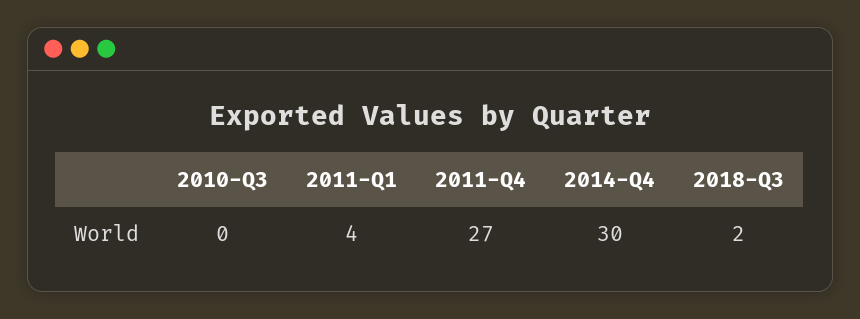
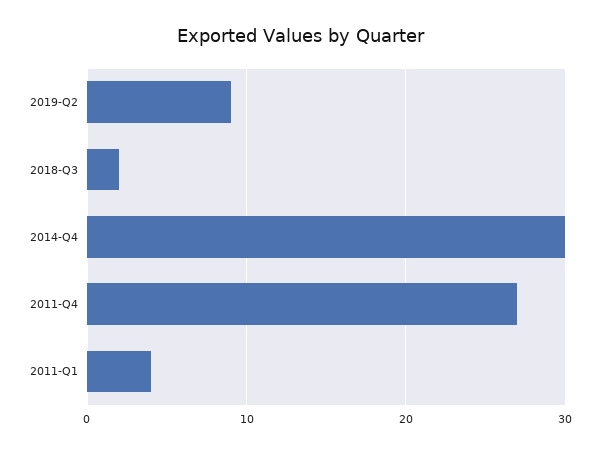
2010-Q3: 0 -> none
2019-Q2: none -> 9

